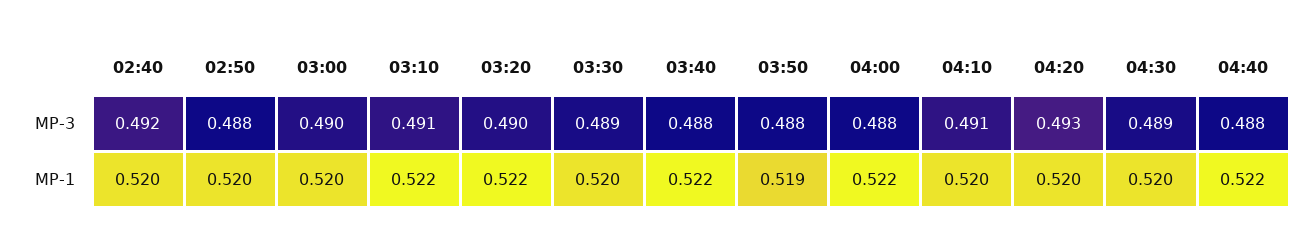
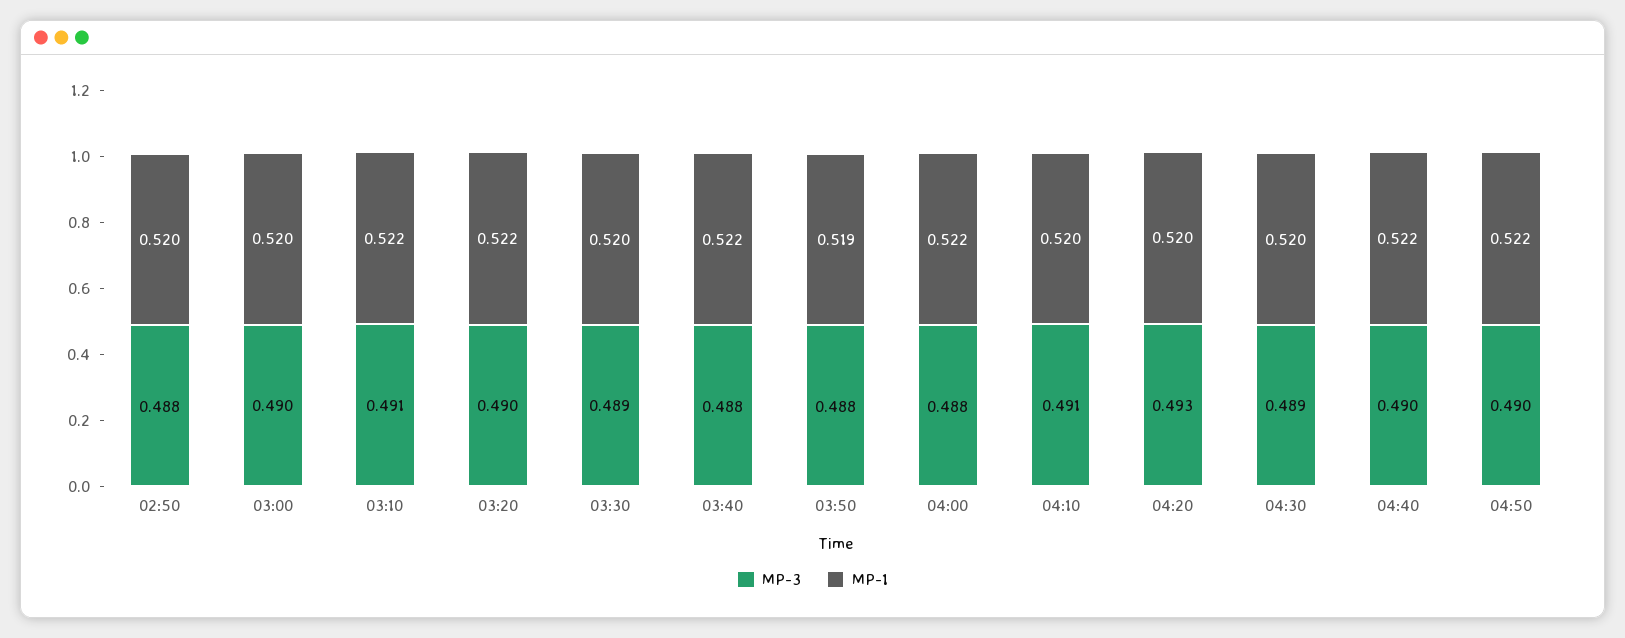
MP-3, 02:40: 0.492 -> none
MP-3, 04:40: 0.488 -> 0.49
MP-1, 02:40: 0.52 -> none
MP-3, 04:50: none -> 0.49
MP-1, 04:50: none -> 0.522

